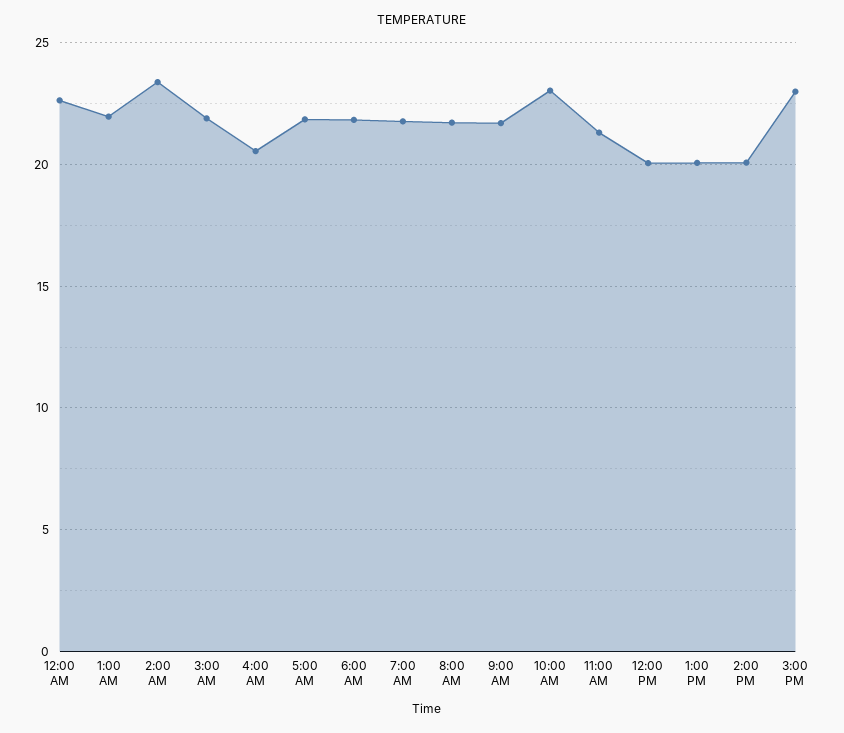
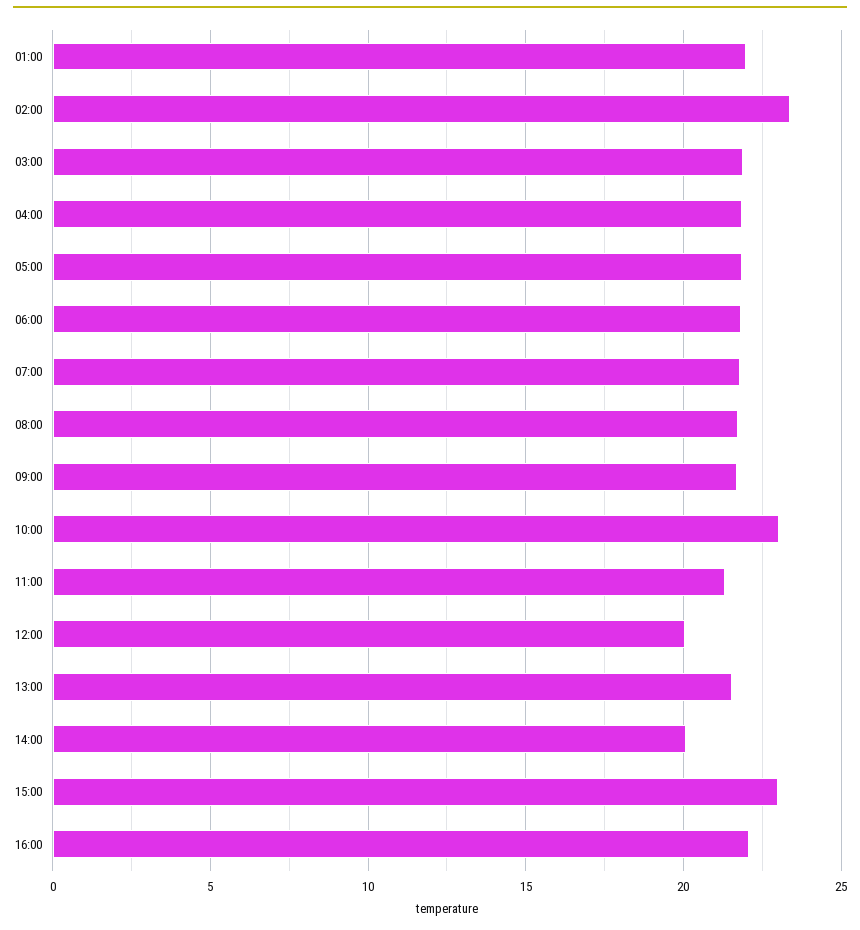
12:00 AM: 22.5 -> none
4:00 AM: 20.5 -> 22
1:00 PM: 20 -> 21.5
16:00: none -> 22

